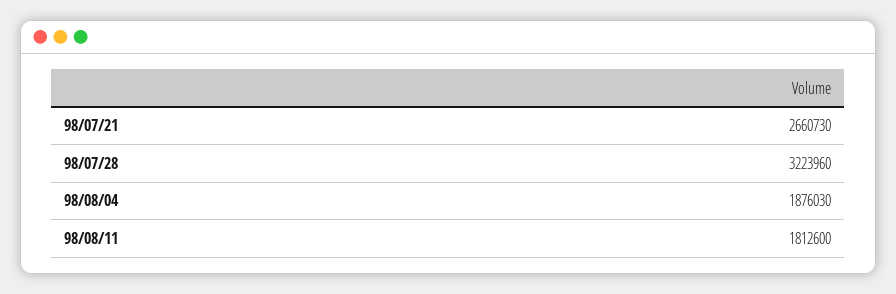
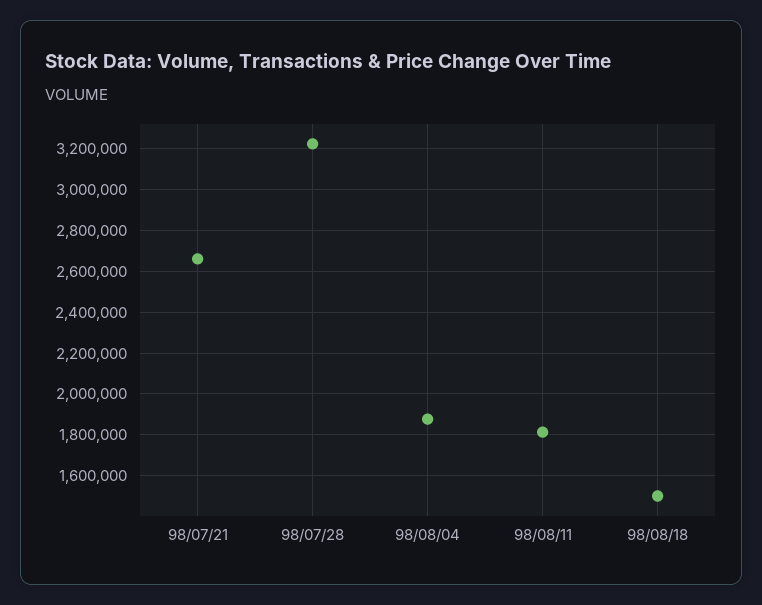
98/08/18: none -> 1500000

